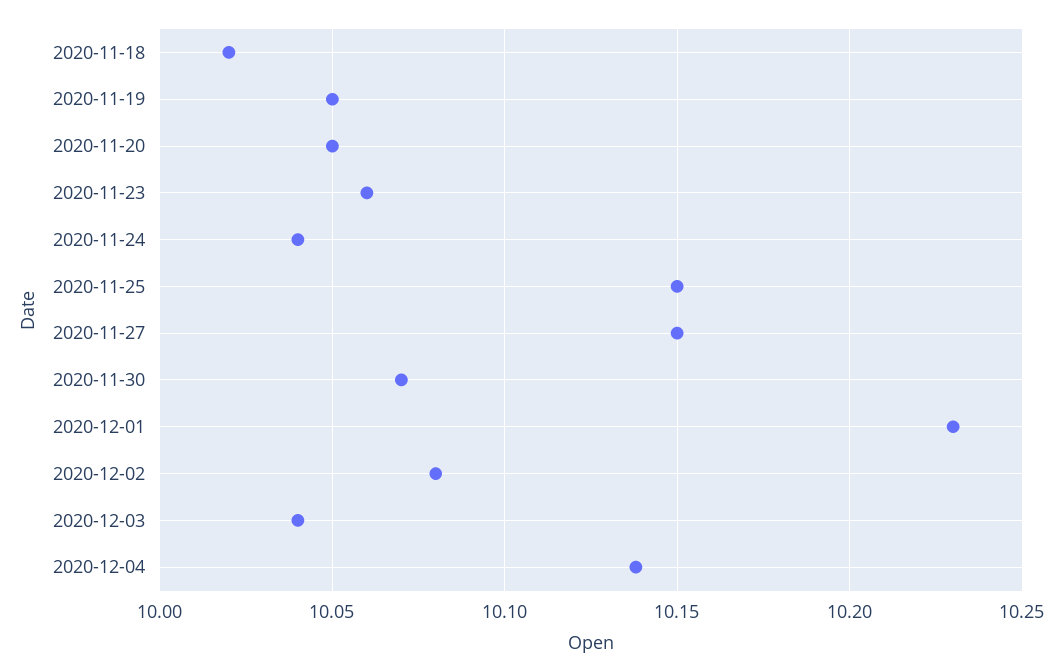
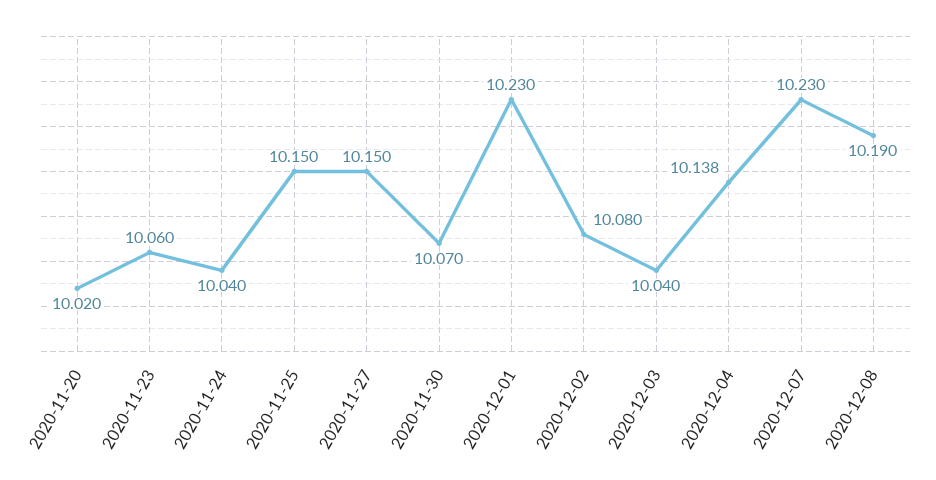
2020-11-18: 10.02 -> none
2020-11-19: 10.05 -> none
2020-11-20: 10.05 -> 10.02
2020-12-07: none -> 10.23
2020-12-08: none -> 10.19

